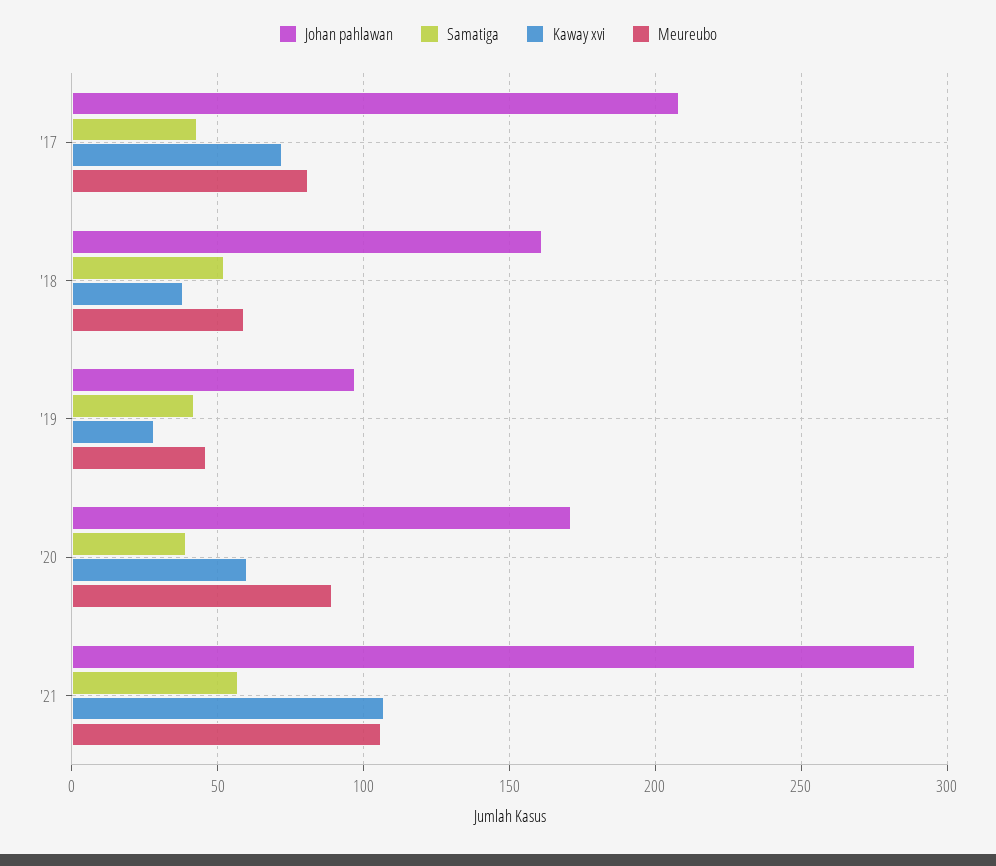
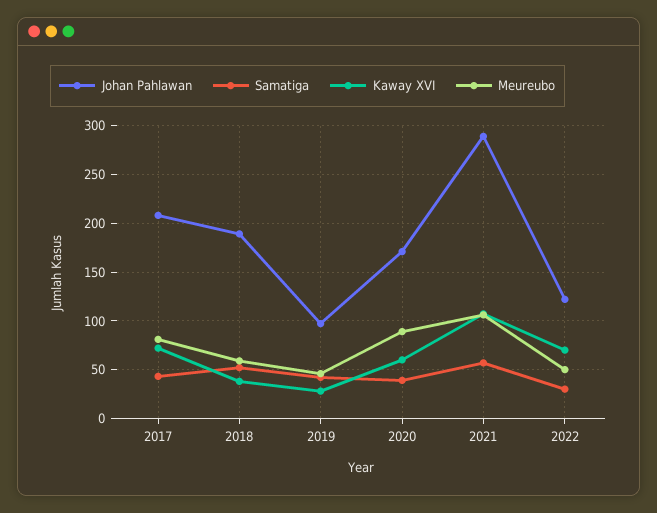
Johan pahlawan, '18: 160 -> 190
Johan pahlawan, 2022: none -> 120
Samatiga, 2022: none -> 30
Kaway xvi, 2022: none -> 70
Meureubo, 2022: none -> 50

